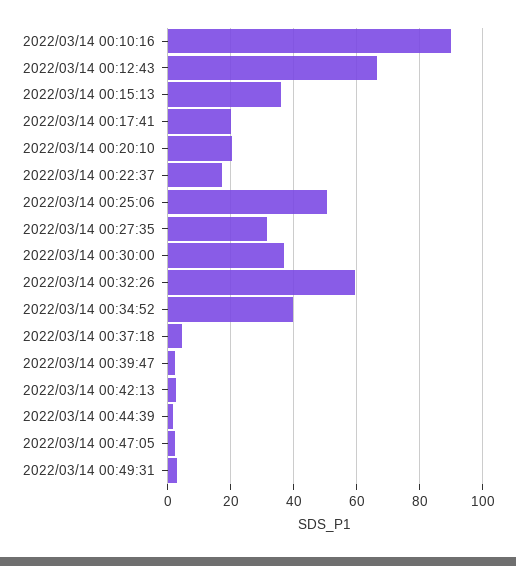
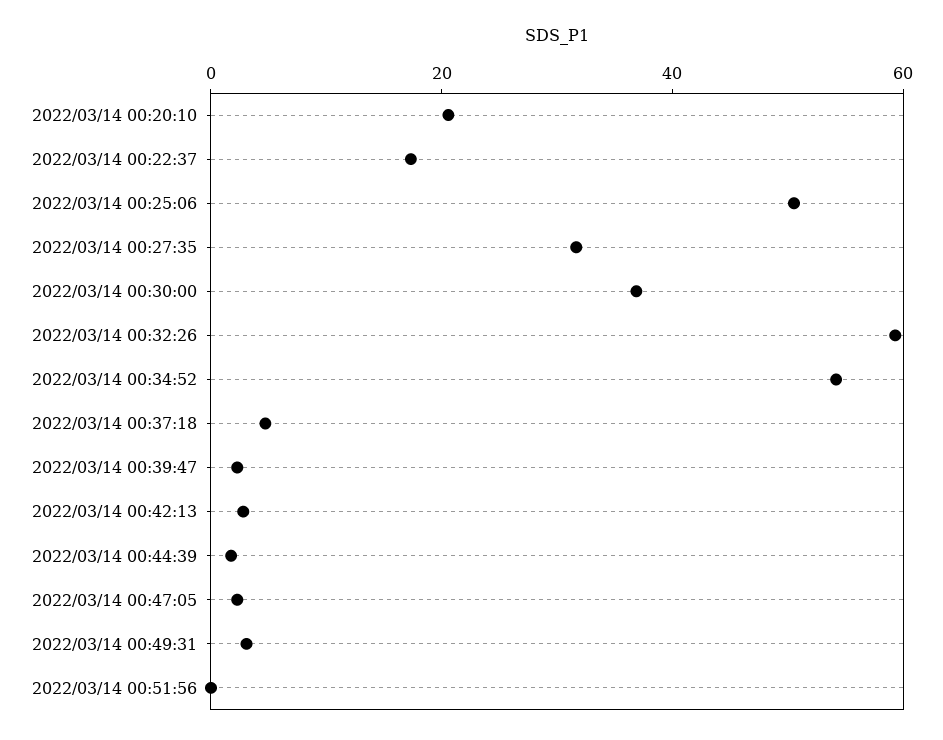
2022/03/14 00:10:16: 90 -> none
2022/03/14 00:12:43: 66 -> none
2022/03/14 00:15:13: 36 -> none
2022/03/14 00:17:41: 20 -> none
2022/03/14 00:34:52: 40 -> 55
2022/03/14 00:51:56: none -> 0

